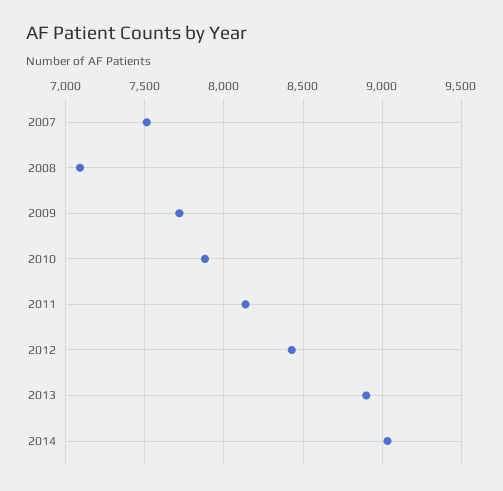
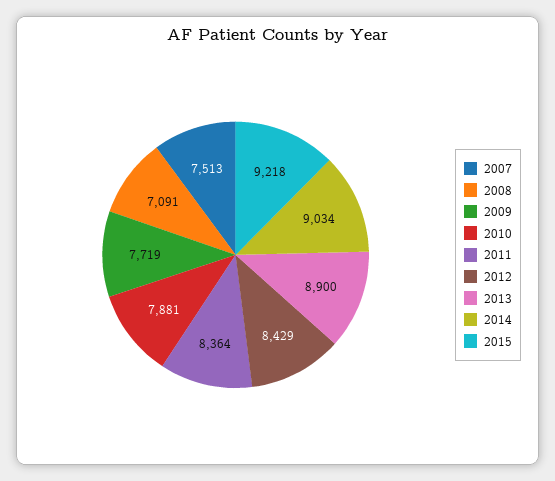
2011: 8150 -> 8364
2015: none -> 9218

